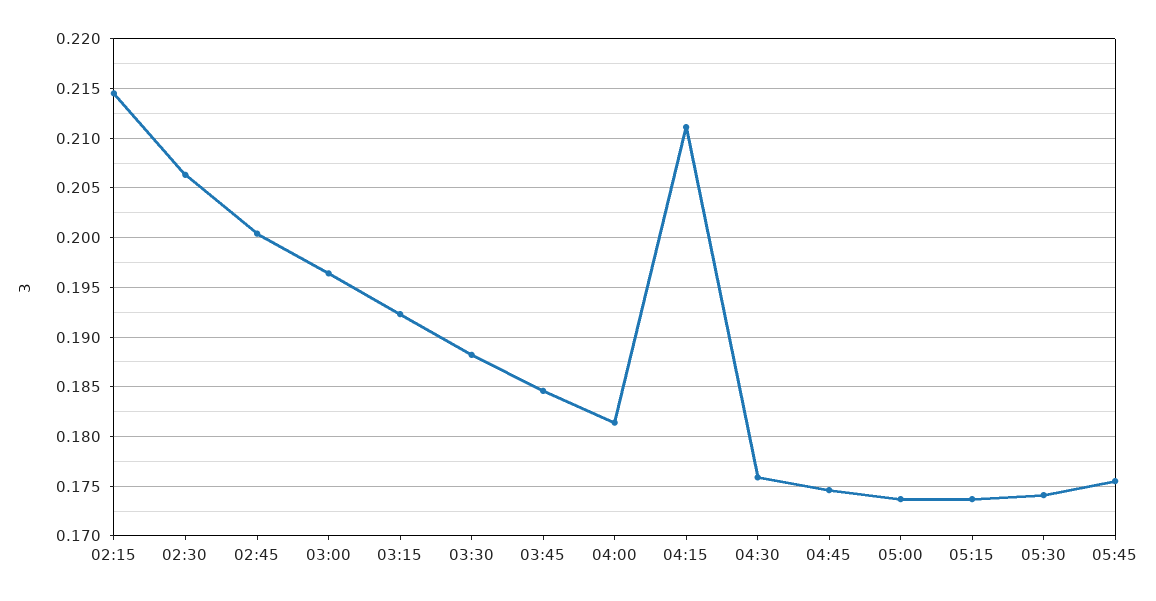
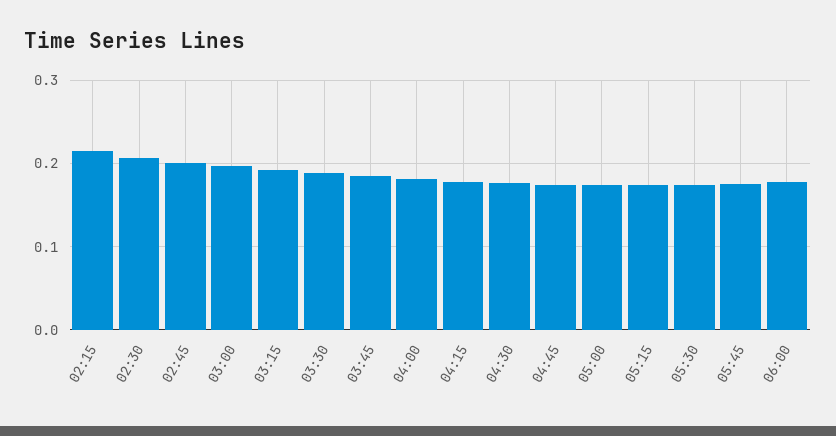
04:15: 0.211 -> 0.18
06:00: none -> 0.18

